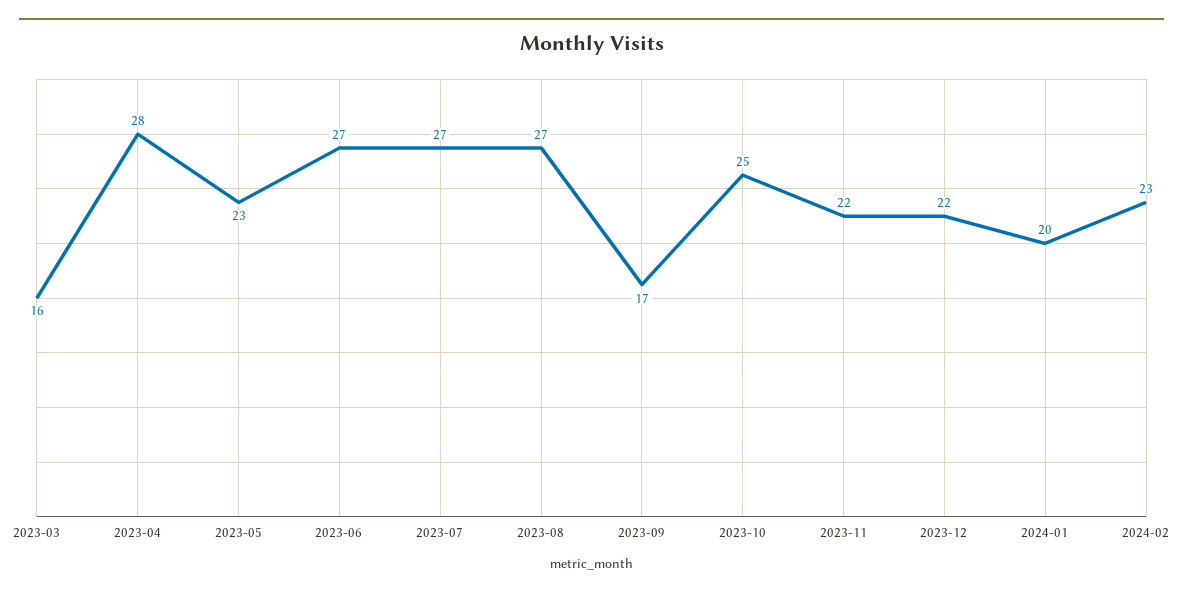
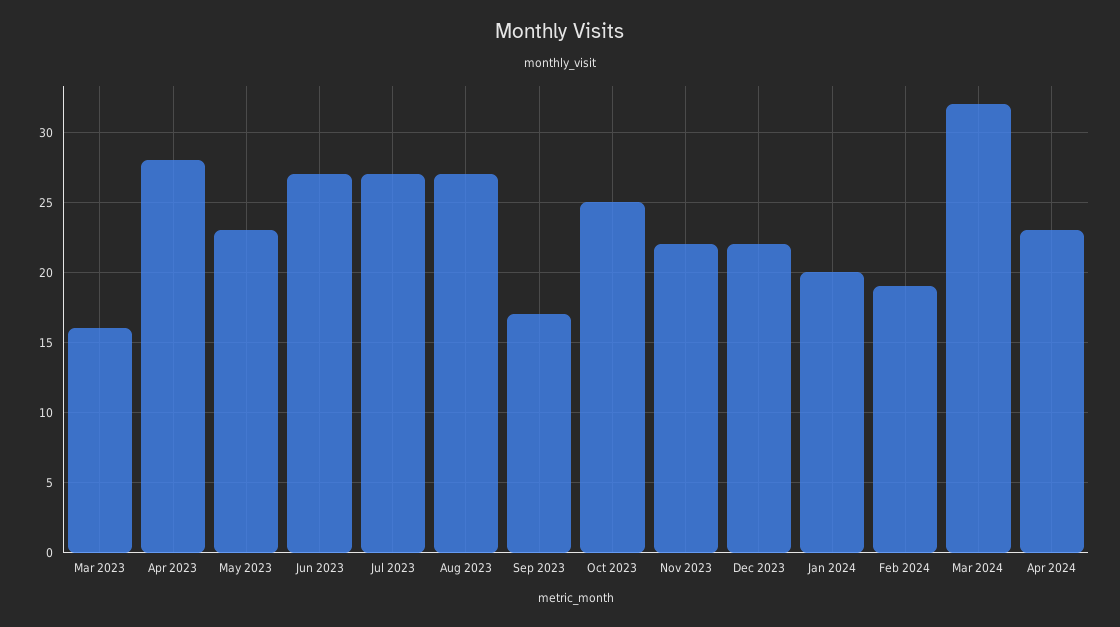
2024-02: 23 -> 19
Mar 2024: none -> 32
Apr 2024: none -> 23

